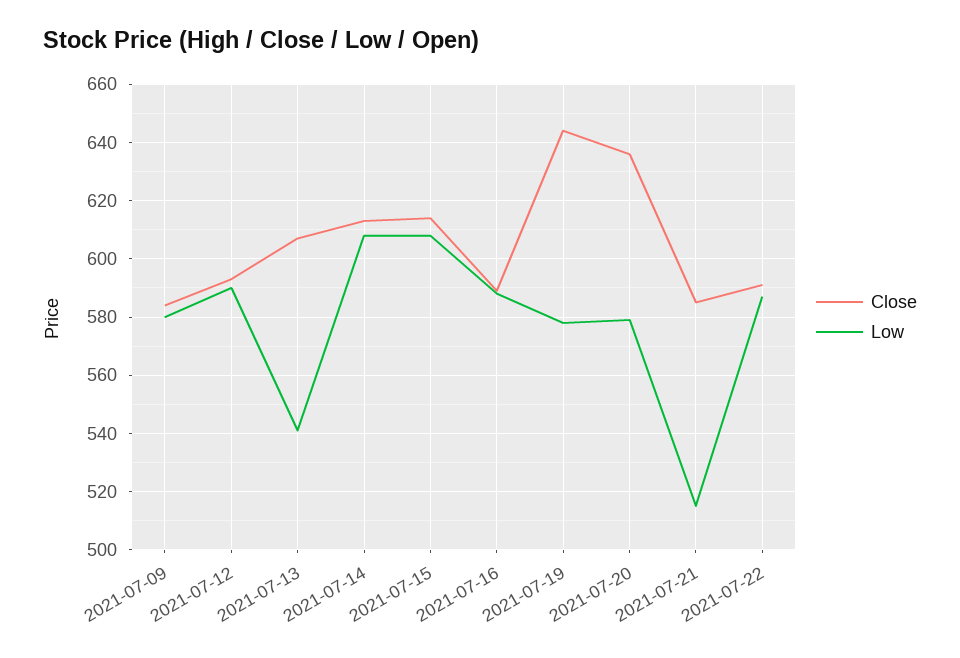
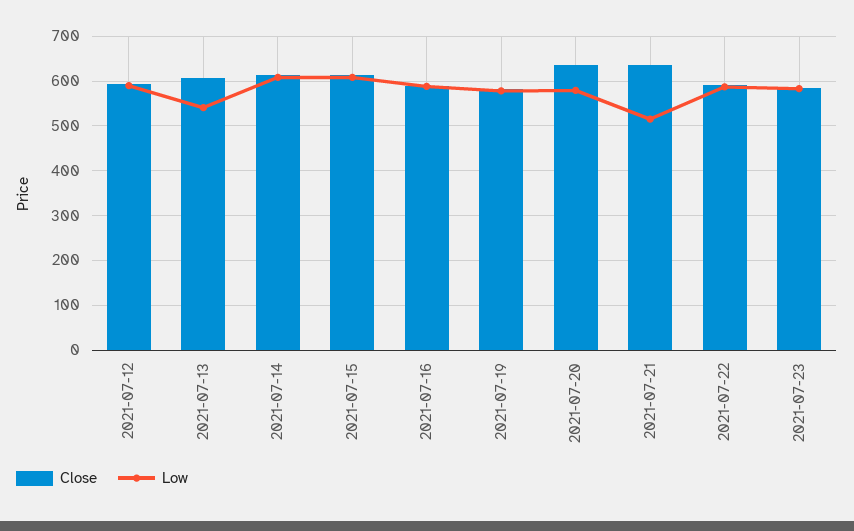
Close, 2021-07-09: 585 -> none
Low, 2021-07-09: 580 -> none
Close, 2021-07-19: 645 -> 580
Close, 2021-07-21: 585 -> 640
Close, 2021-07-23: none -> 580
Low, 2021-07-23: none -> 580

